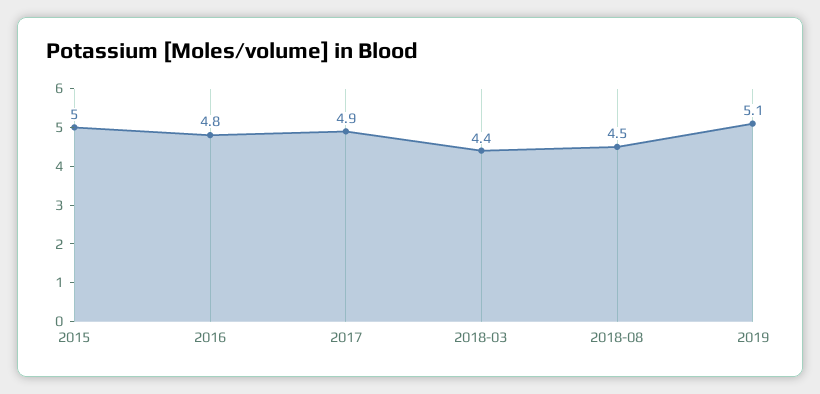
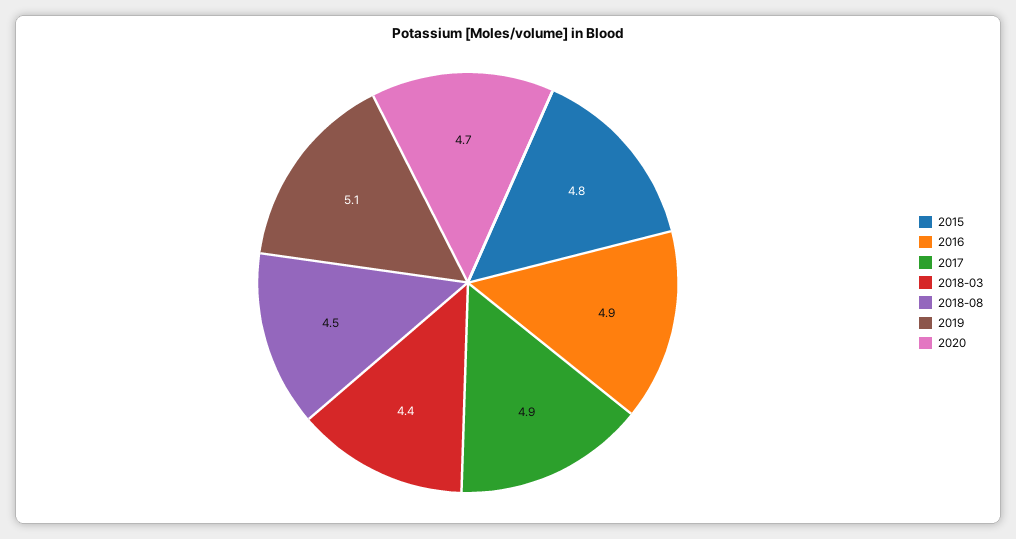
2015: 5 -> 4.8
2016: 4.8 -> 4.9
2020: none -> 4.7

